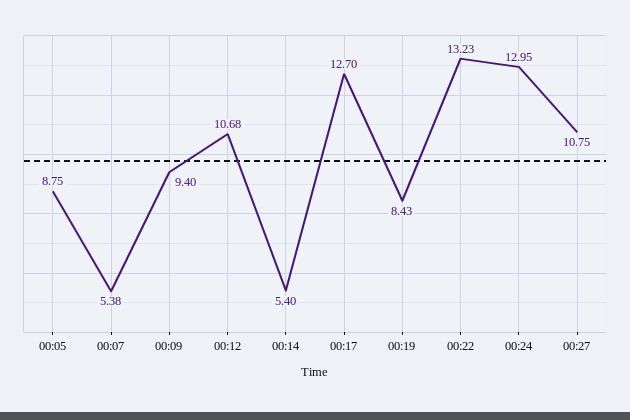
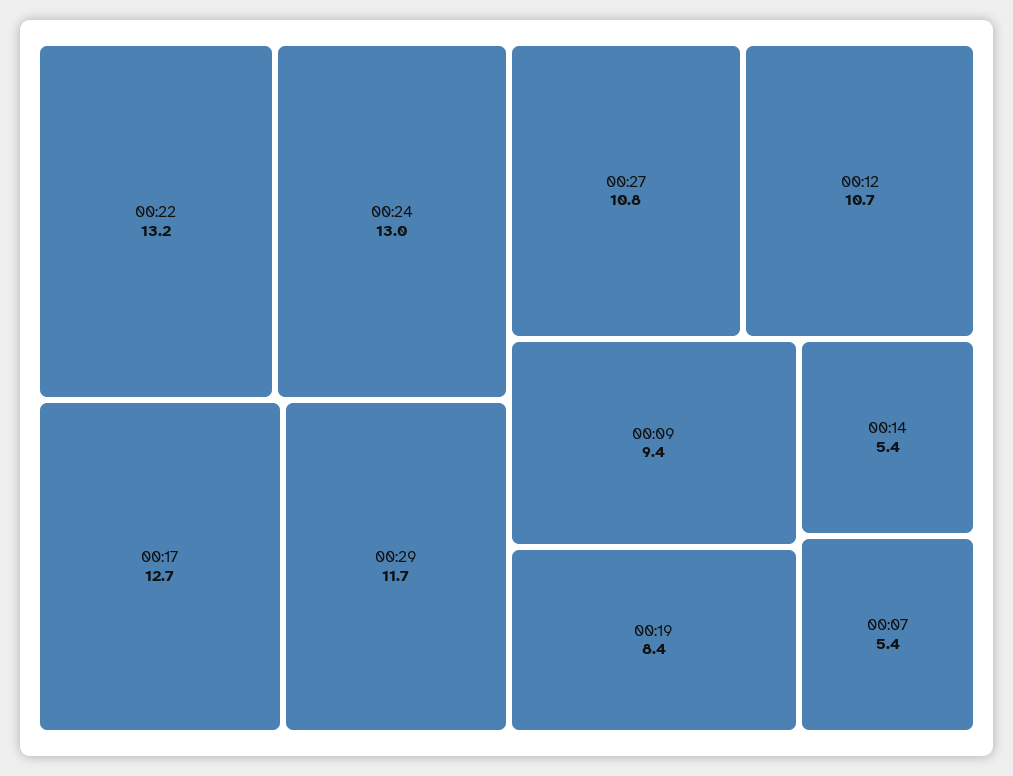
00:05: 8.75 -> none
00:29: none -> 11.7

